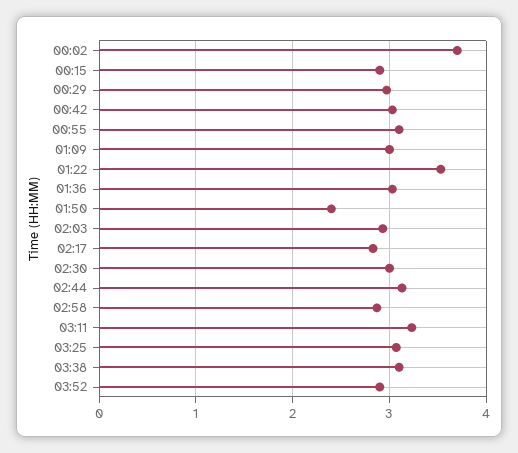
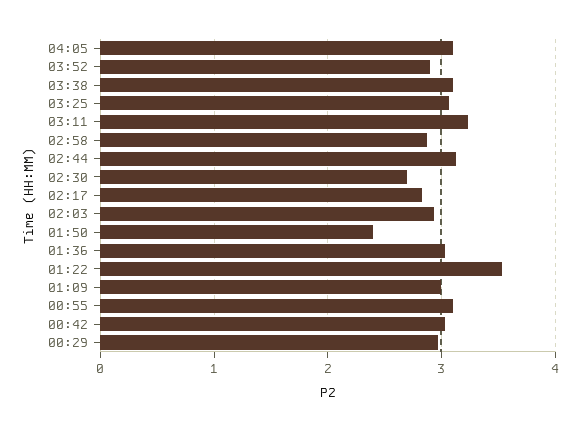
00:02: 3.7 -> none
00:15: 2.9 -> none
02:30: 3 -> 2.7
04:05: none -> 3.1

